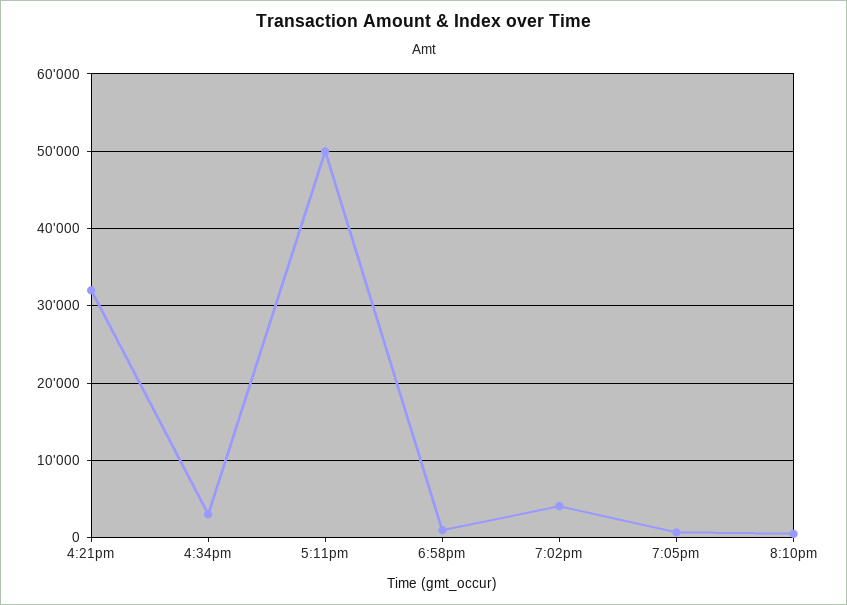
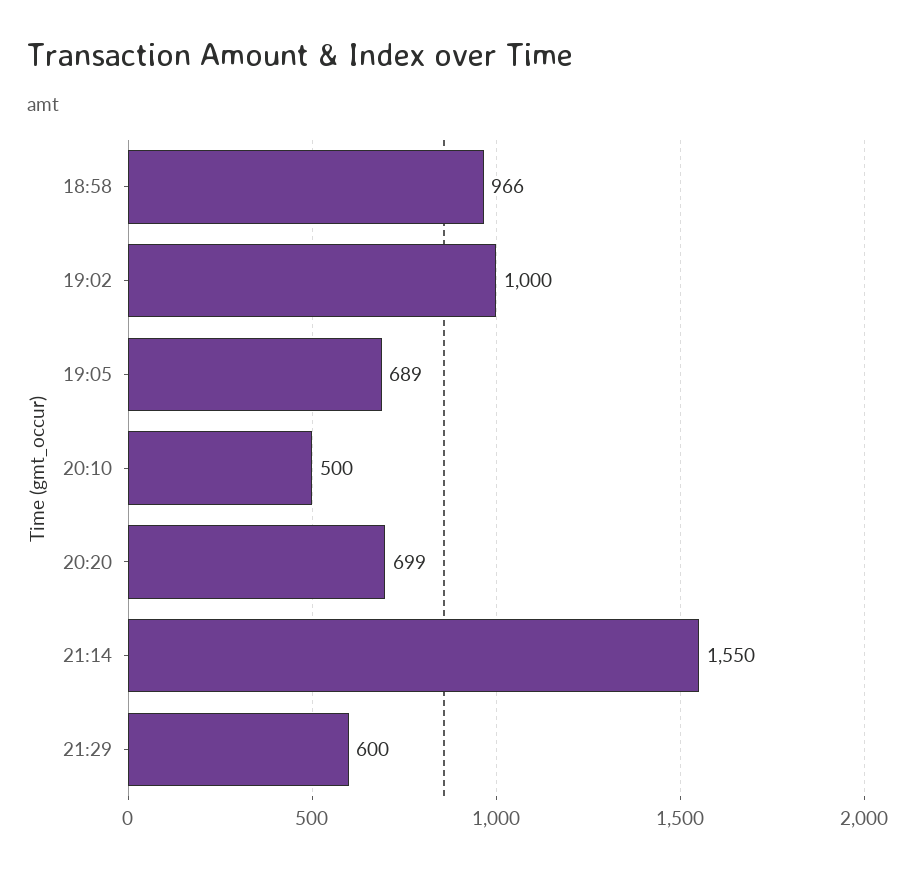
4:21pm: 32000 -> none
4:34pm: 3000 -> none
5:11pm: 50000 -> none
7:02pm: 4000 -> 1000
20:20: none -> 699
21:14: none -> 1550
21:29: none -> 600

